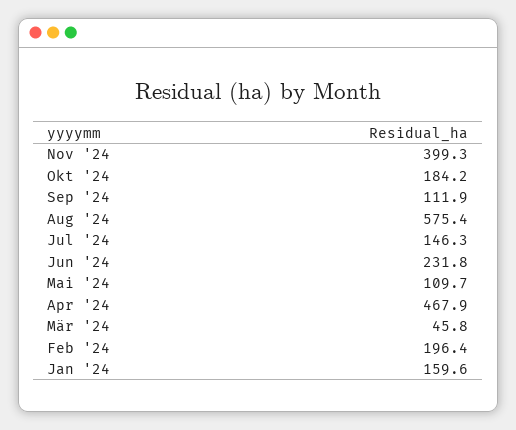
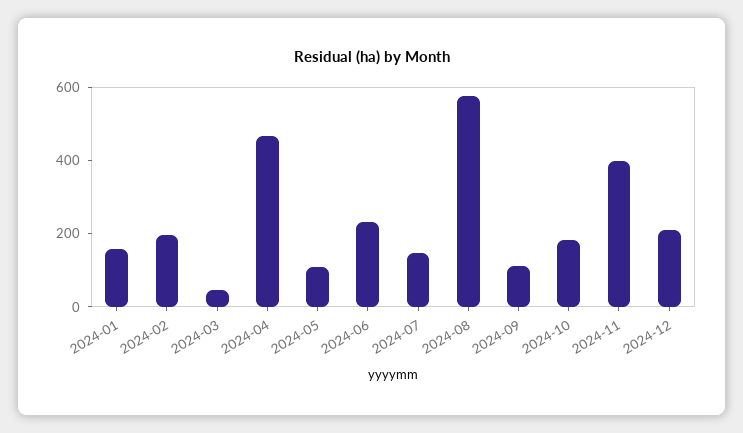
2024-12: none -> 200

